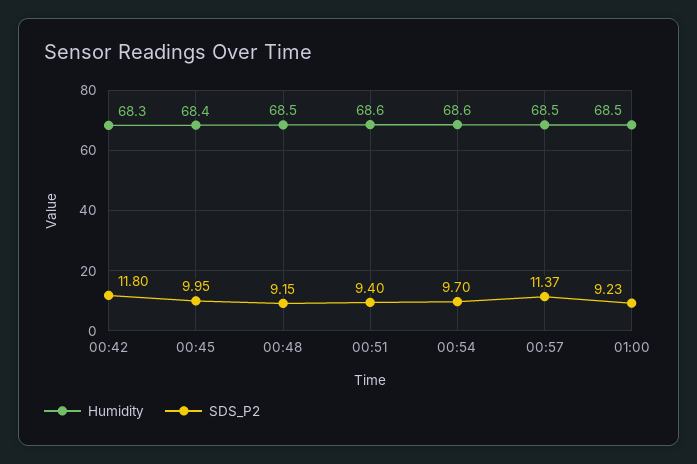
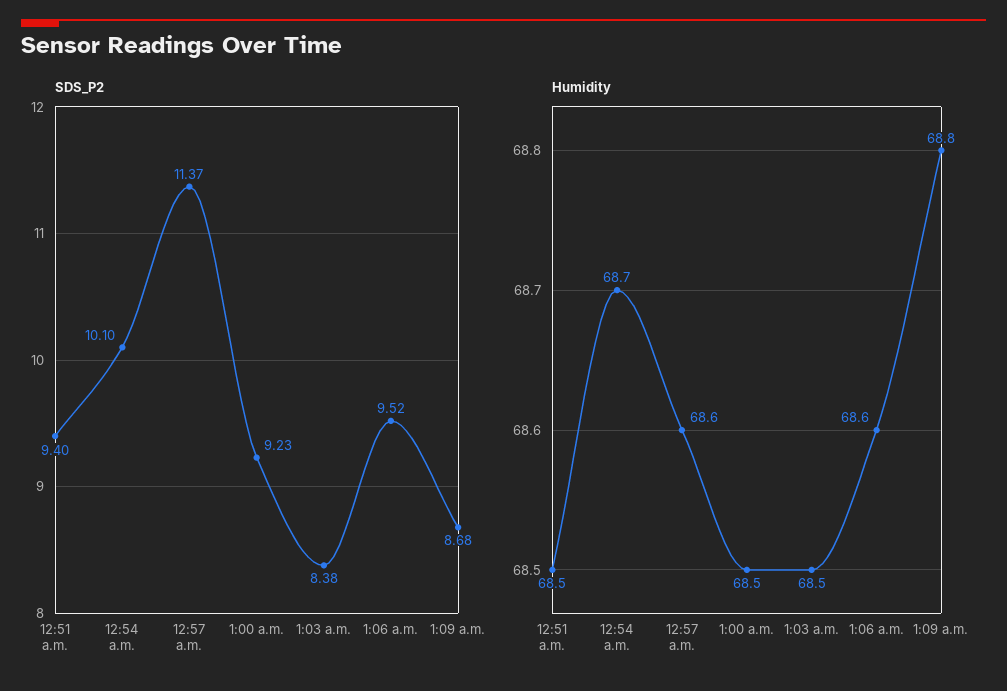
Humidity, 00:42: 68.3 -> none
SDS_P2, 00:42: 11.8 -> none
Humidity, 00:45: 68.4 -> none
SDS_P2, 00:45: 9.95 -> none
Humidity, 00:48: 68.5 -> none
SDS_P2, 00:48: 9.15 -> none
Humidity, 00:51: 68.6 -> 68.5
Humidity, 00:54: 68.6 -> 68.7
SDS_P2, 00:54: 9.7 -> 10.1
Humidity, 00:57: 68.5 -> 68.6
SDS_P2, 1:03 a.m.: none -> 8.38
SDS_P2, 1:06 a.m.: none -> 9.52
SDS_P2, 1:09 a.m.: none -> 8.68
Humidity, 1:03 a.m.: none -> 68.5
Humidity, 1:06 a.m.: none -> 68.6
Humidity, 1:09 a.m.: none -> 68.8

